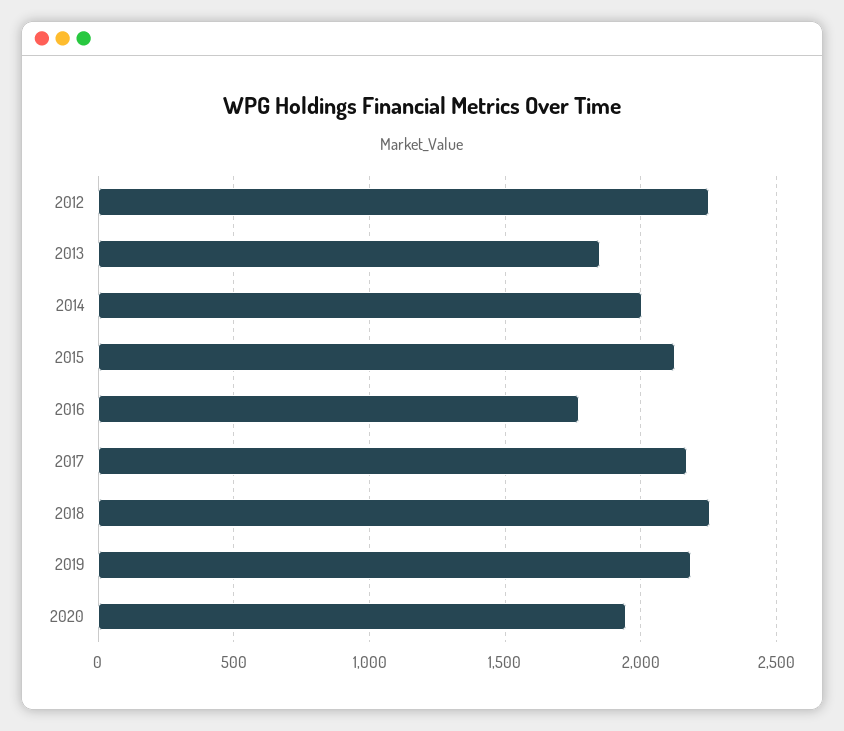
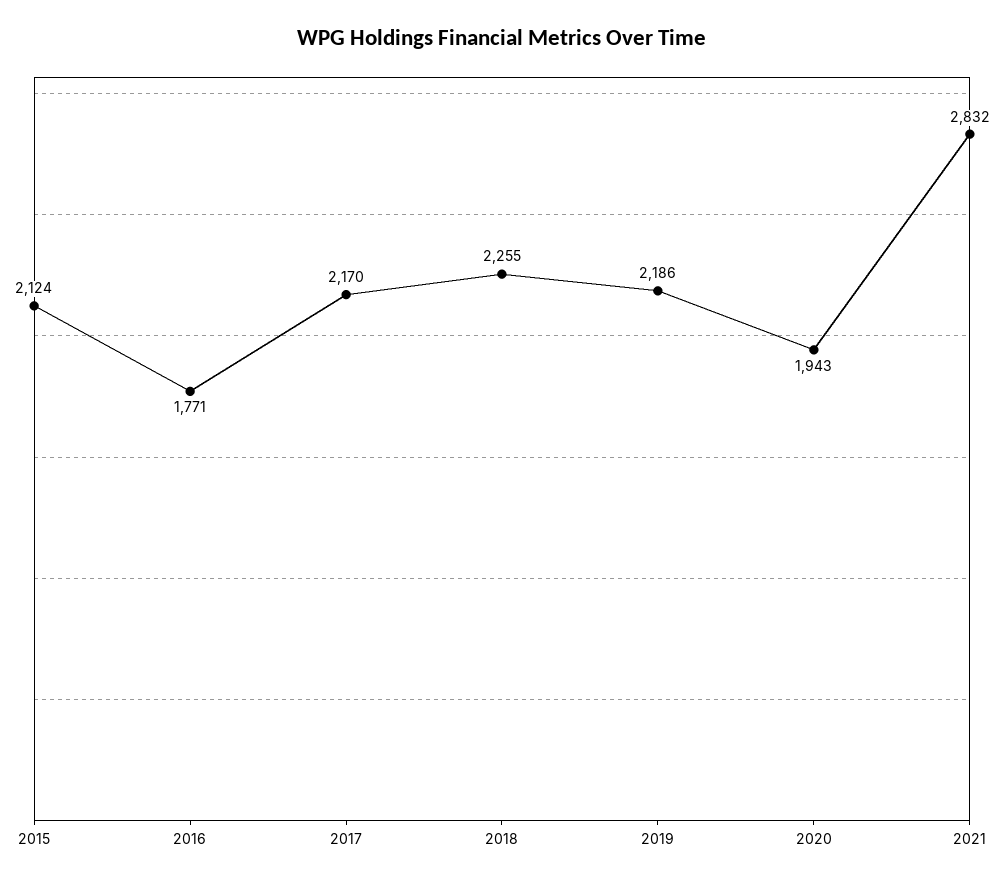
2012: 2250 -> none
2013: 1850 -> none
2014: 2000 -> none
2021: none -> 2832

